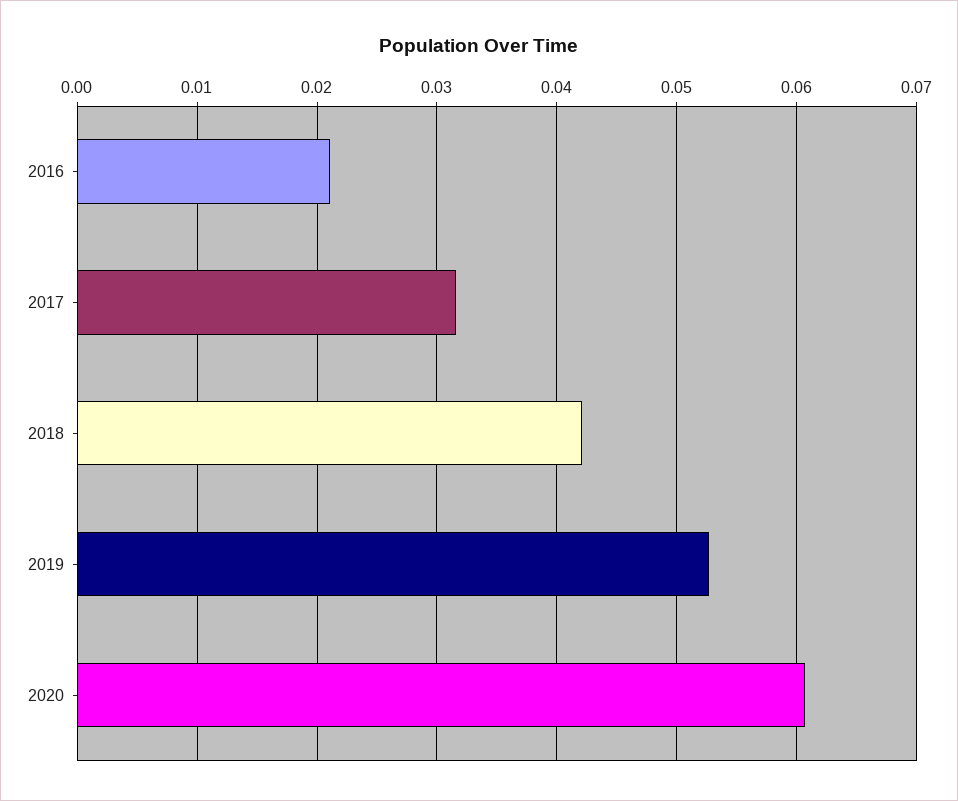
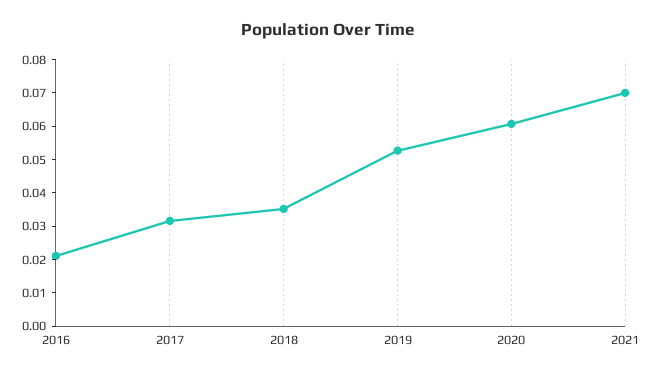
2018: 0.042 -> 0.035
2021: none -> 0.07

